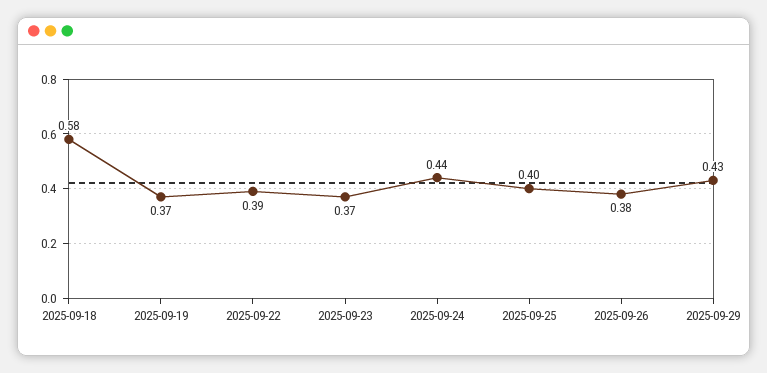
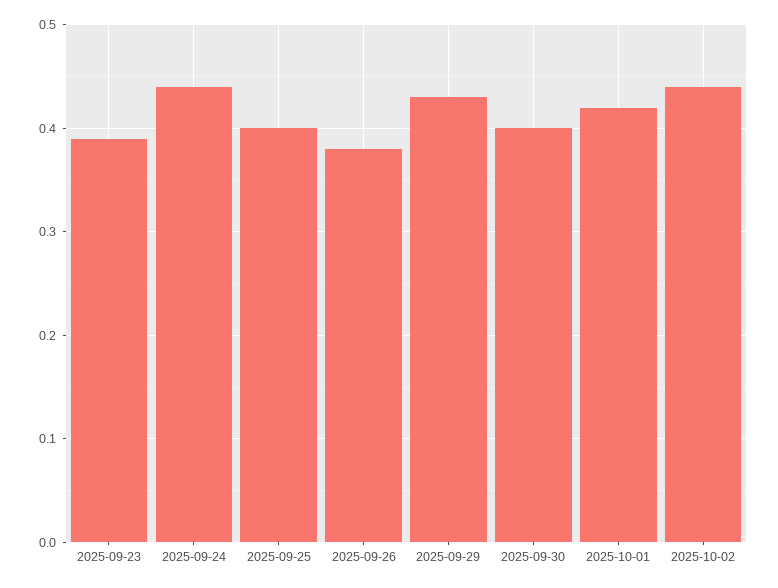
2025-09-18: 0.58 -> none
2025-09-19: 0.37 -> none
2025-09-22: 0.39 -> none
2025-09-23: 0.37 -> 0.39
2025-09-30: none -> 0.4
2025-10-01: none -> 0.42
2025-10-02: none -> 0.44

